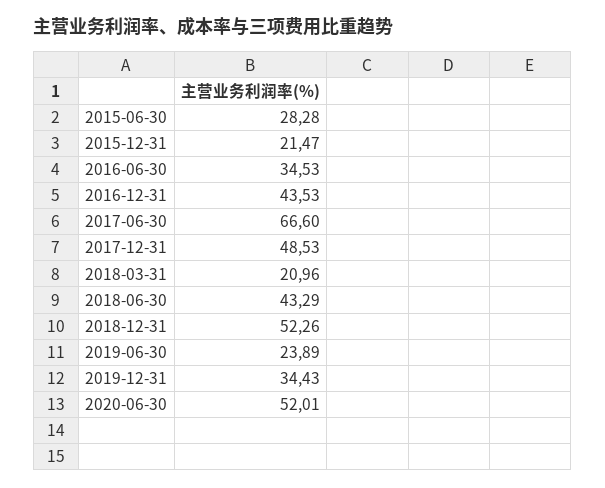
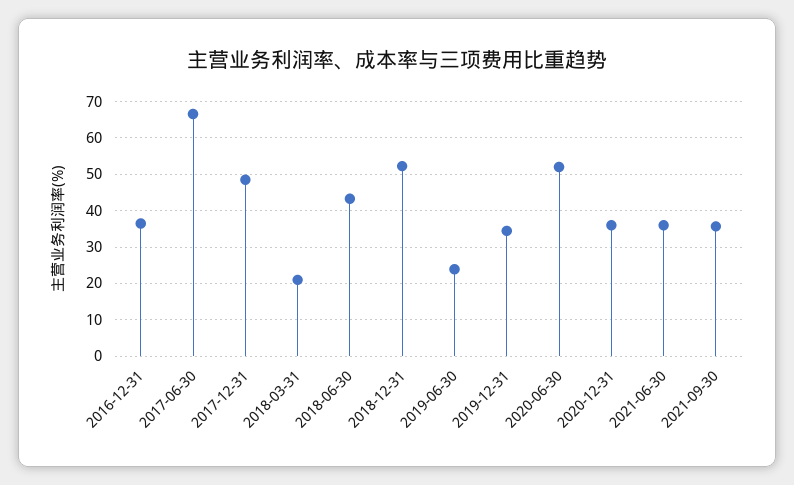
2015-06-30: 28.28 -> none
2015-12-31: 21.47 -> none
2016-06-30: 34.53 -> none
2016-12-31: 43.53 -> 36
2020-12-31: none -> 36
2021-06-30: none -> 36
2021-09-30: none -> 36

